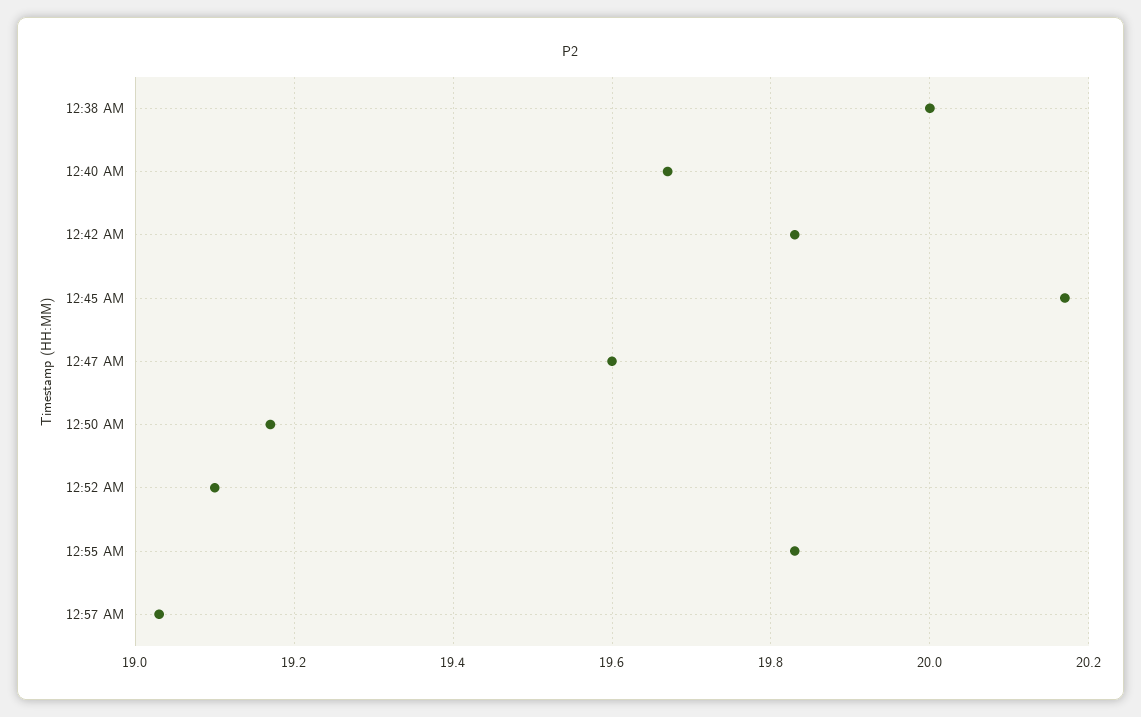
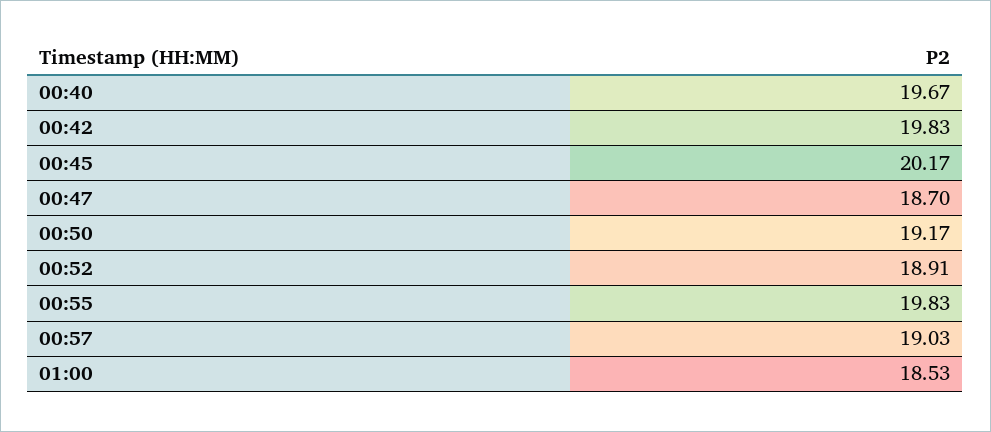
12:38 AM: 20 -> none
12:47 AM: 19.6 -> 18.7
12:52 AM: 19.1 -> 18.91
01:00: none -> 18.53

